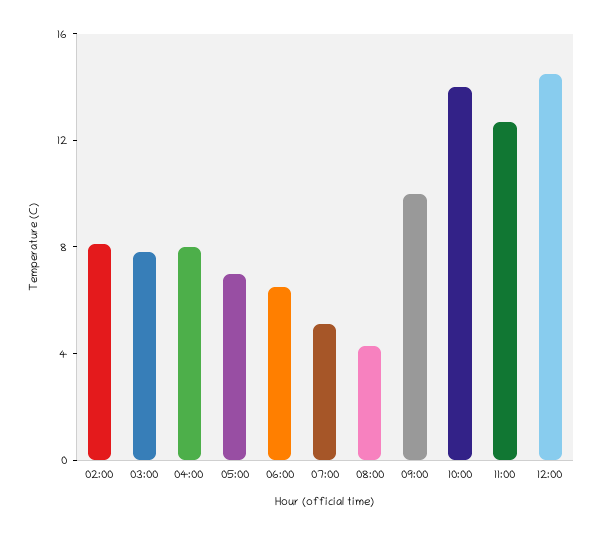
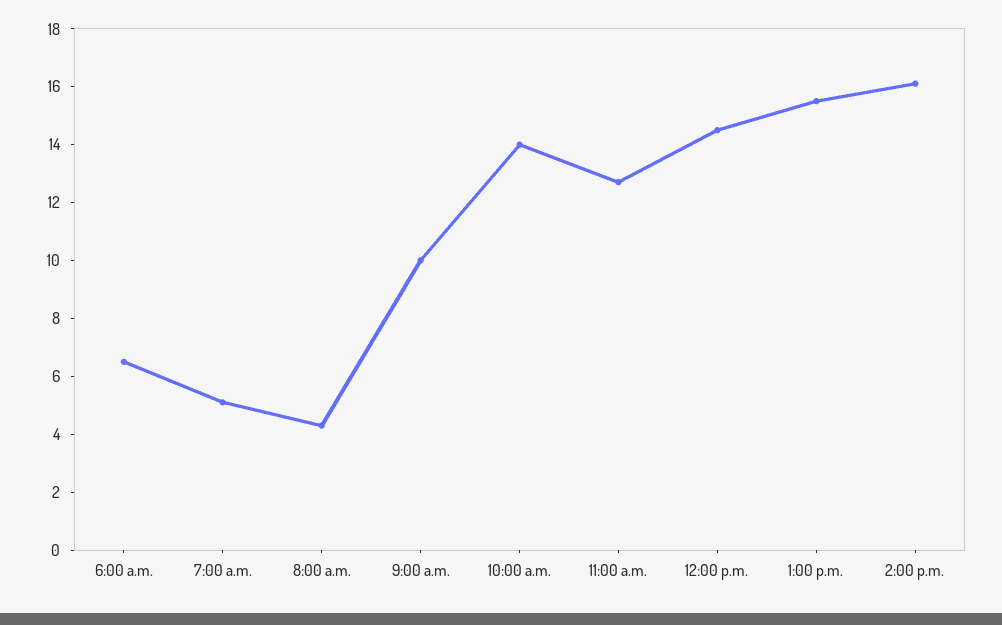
02:00: 8 -> none
03:00: 8 -> none
04:00: 8 -> none
05:00: 7 -> none
1:00 p.m.: none -> 15.5
2:00 p.m.: none -> 16

